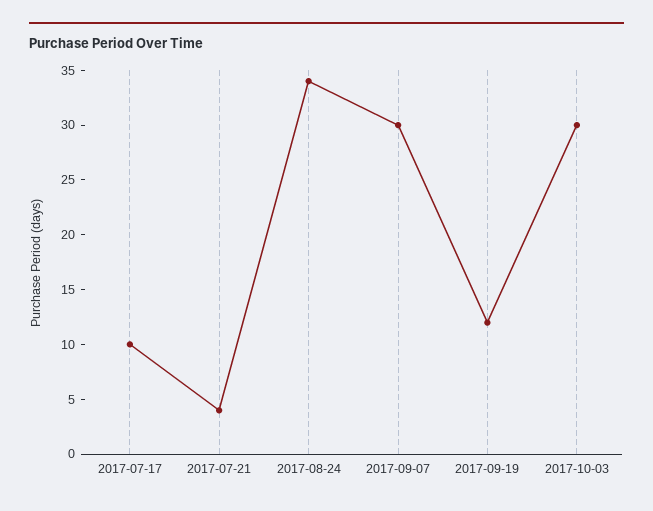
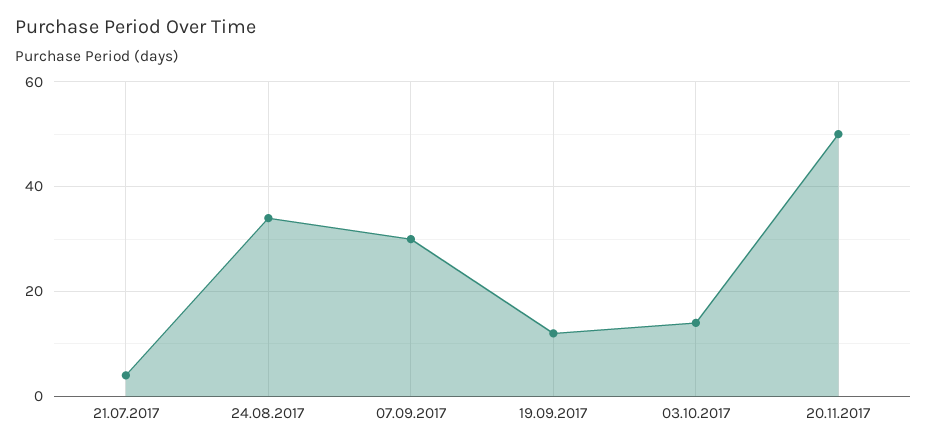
2017-07-17: 10 -> none
2017-10-03: 30 -> 15
20.11.2017: none -> 50

